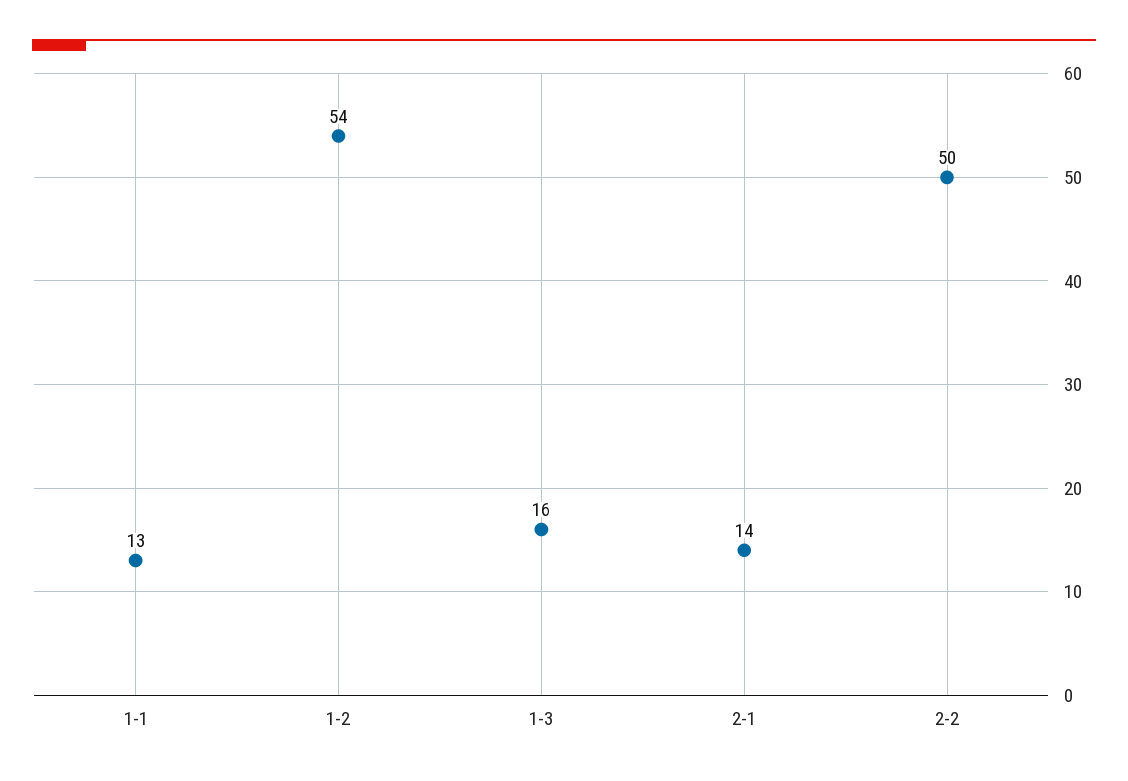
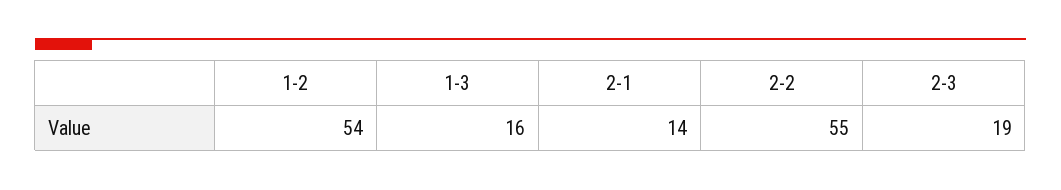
1-1: 13 -> none
2-2: 50 -> 55
2-3: none -> 19

